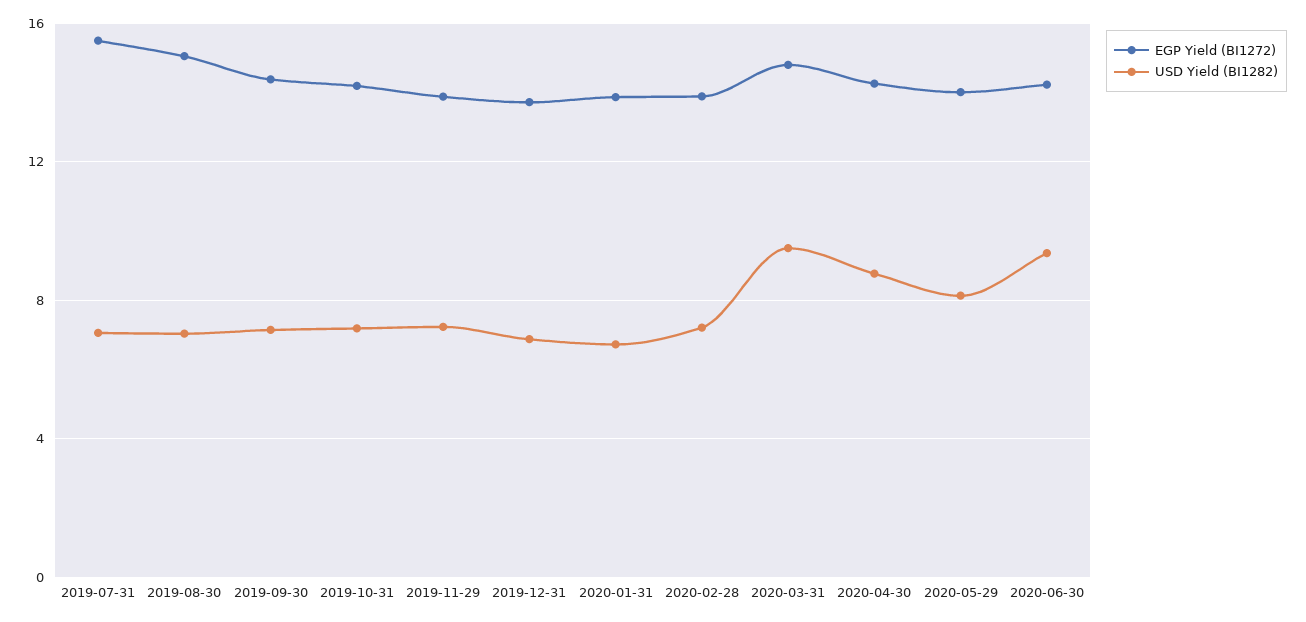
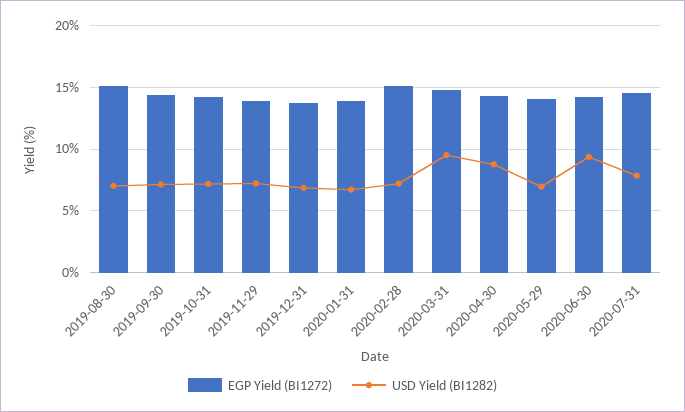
EGP Yield (BI1272), 2019-07-31: 15.5 -> none
USD Yield (BI1282), 2019-07-31: 7 -> none
EGP Yield (BI1272), 2020-02-28: 14 -> 15
USD Yield (BI1282), 2020-05-29: 8 -> 7
EGP Yield (BI1272), 2020-07-31: none -> 14.5
USD Yield (BI1282), 2020-07-31: none -> 8

